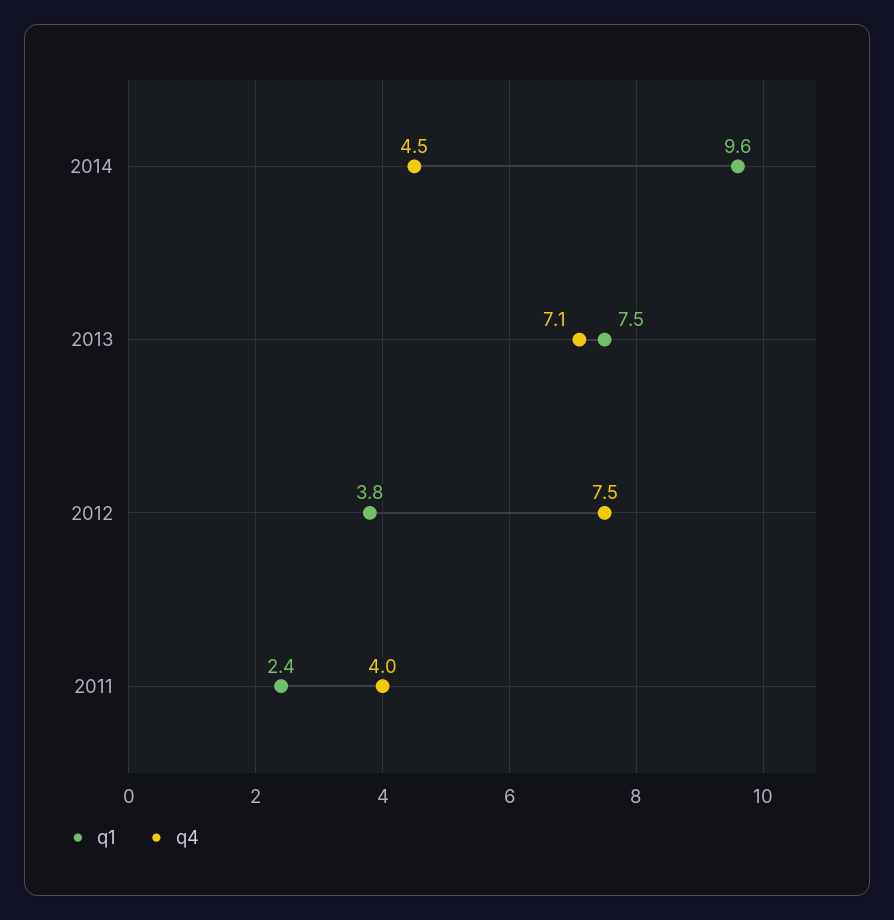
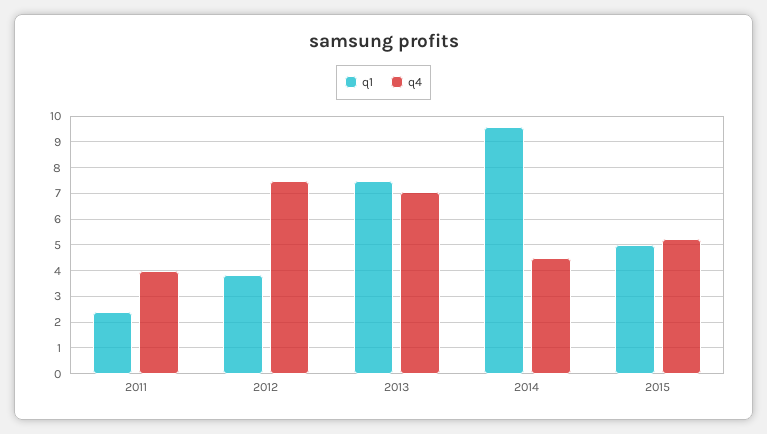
q1, 2015: none -> 5
q4, 2015: none -> 5.25

